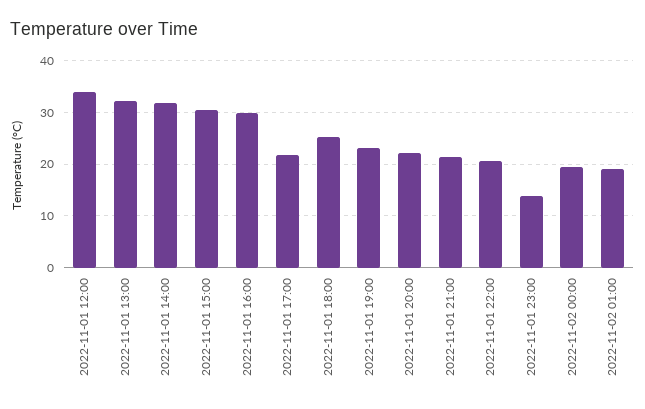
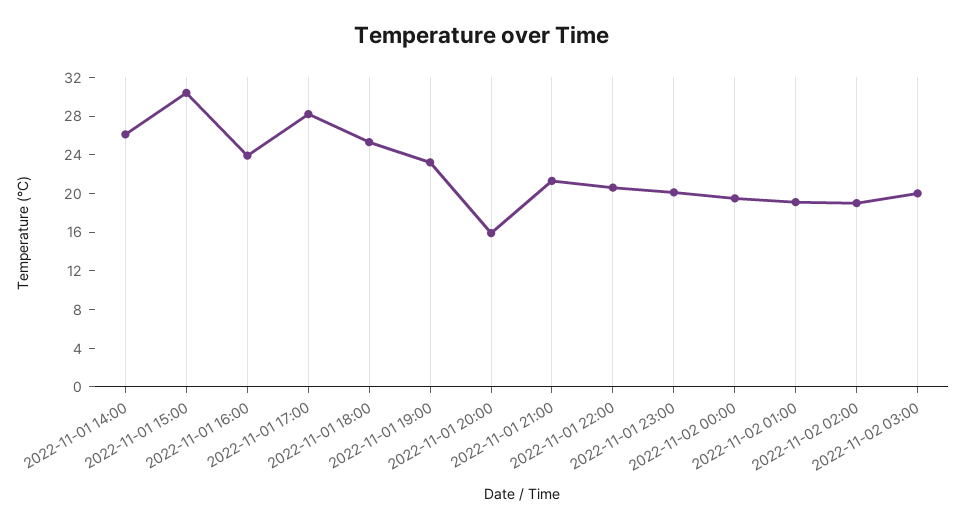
2022-11-01 12:00: 34 -> none
2022-11-01 13:00: 32 -> none
2022-11-01 14:00: 32 -> 26
2022-11-01 16:00: 30 -> 24
2022-11-01 17:00: 22 -> 28
2022-11-01 20:00: 22 -> 16
2022-11-01 23:00: 14 -> 20
2022-11-02 02:00: none -> 19
2022-11-02 03:00: none -> 20

